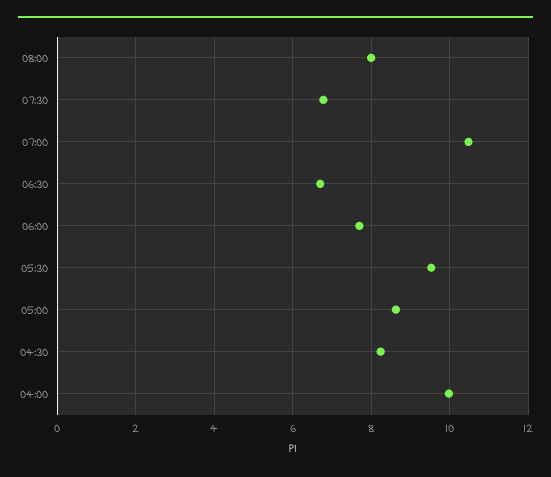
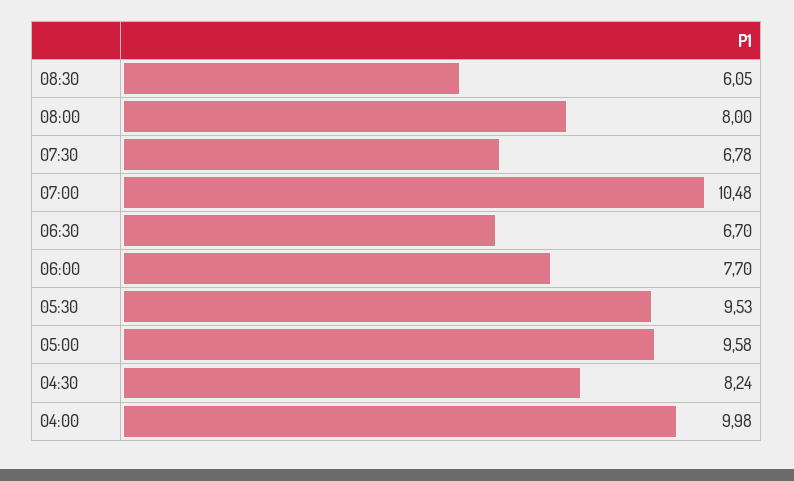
05:00: 8.6 -> 9.58
08:30: none -> 6.05

